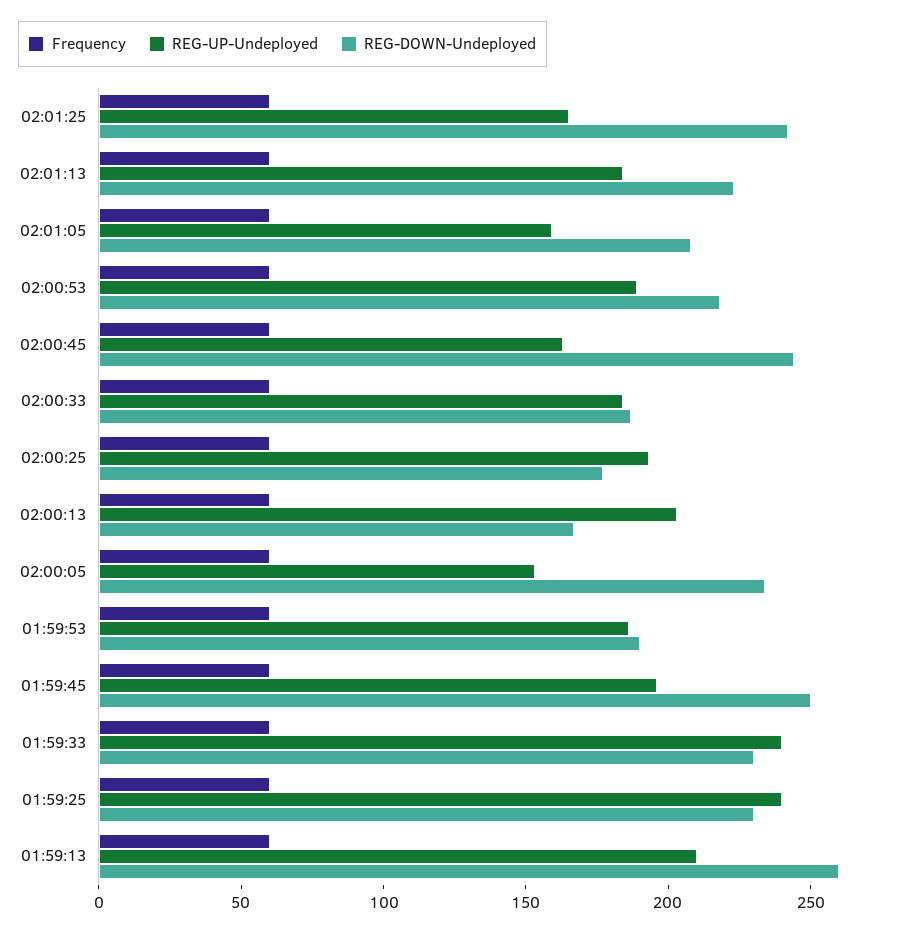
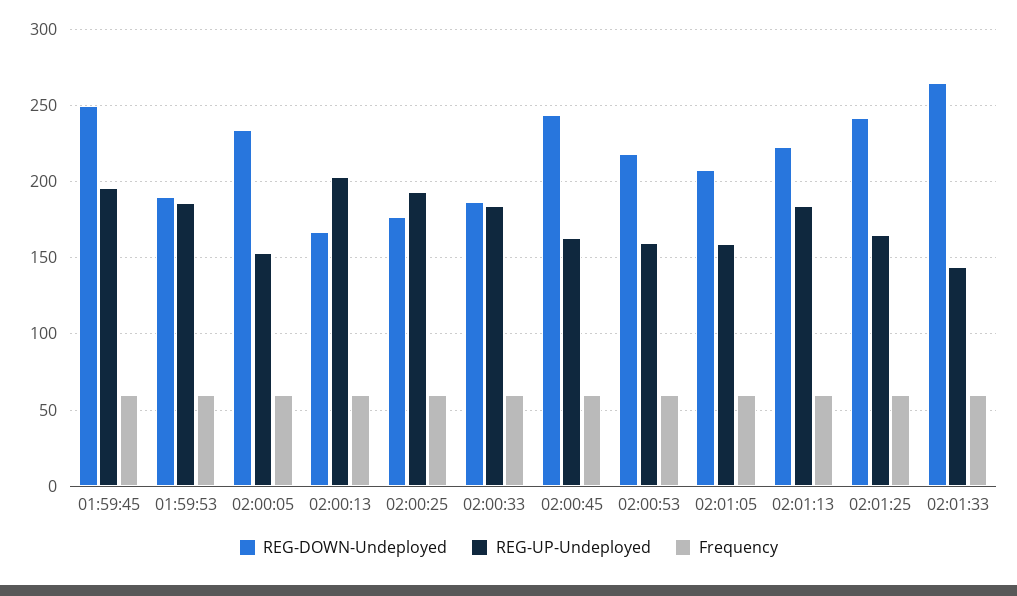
REG-UP-Undeployed, 02:00:53: 190 -> 160
Frequency, 01:59:33: 60 -> none
REG-UP-Undeployed, 01:59:33: 240 -> none
REG-DOWN-Undeployed, 01:59:33: 230 -> none
Frequency, 01:59:25: 60 -> none
REG-UP-Undeployed, 01:59:25: 240 -> none
REG-DOWN-Undeployed, 01:59:25: 230 -> none
Frequency, 01:59:13: 60 -> none
REG-UP-Undeployed, 01:59:13: 210 -> none
REG-DOWN-Undeployed, 01:59:13: 260 -> none
REG-DOWN-Undeployed, 02:01:33: none -> 265
REG-UP-Undeployed, 02:01:33: none -> 145
Frequency, 02:01:33: none -> 60

